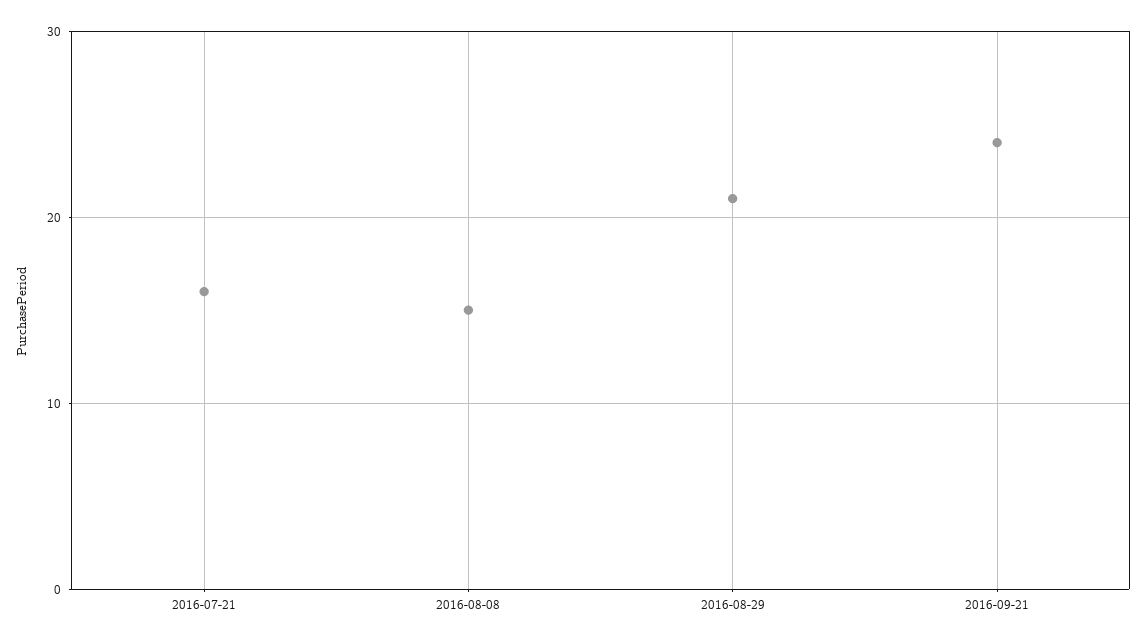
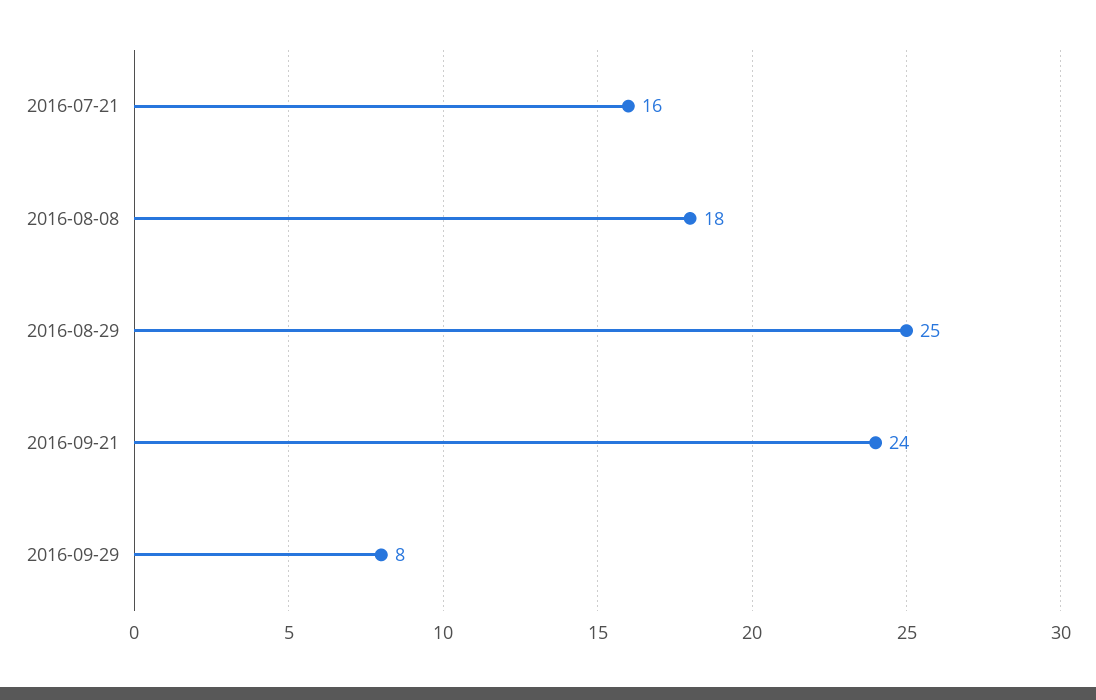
2016-08-08: 15 -> 18
2016-08-29: 21 -> 25
2016-09-29: none -> 8

